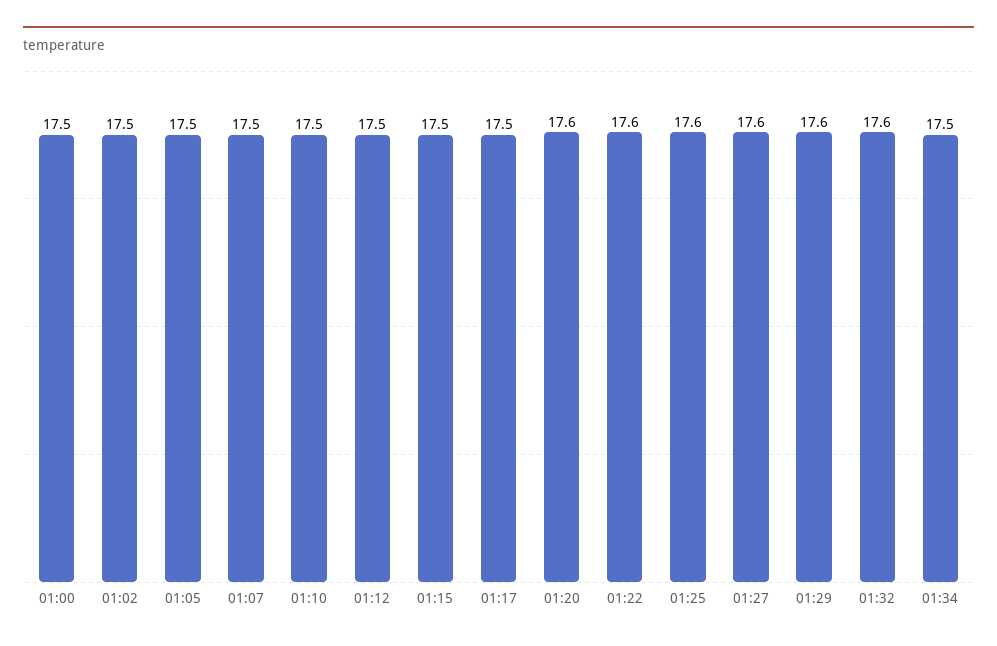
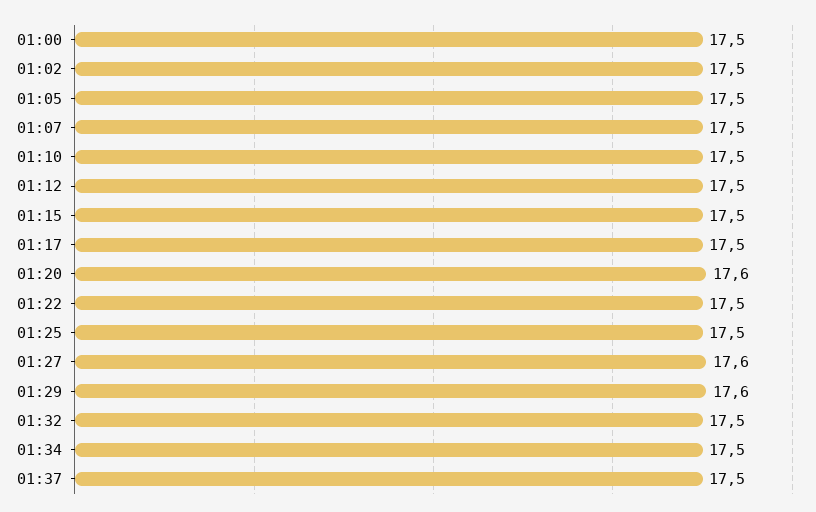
01:22: 17.6 -> 17.5
01:25: 17.6 -> 17.5
01:32: 17.6 -> 17.5
01:37: none -> 17.5

